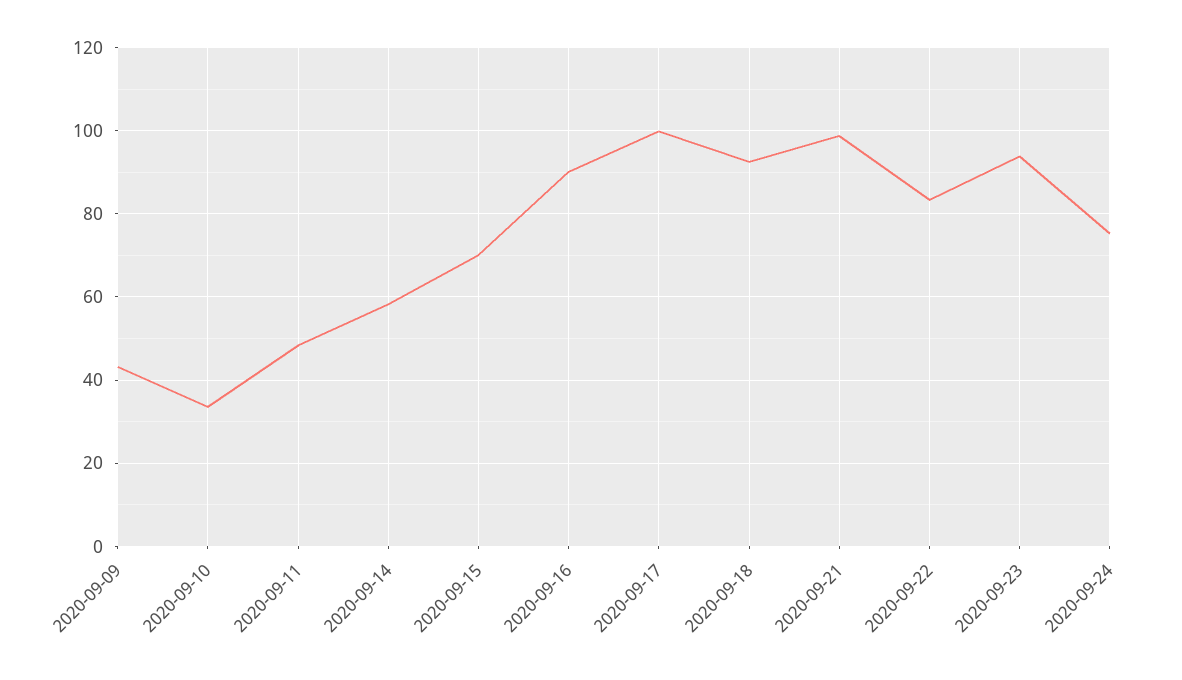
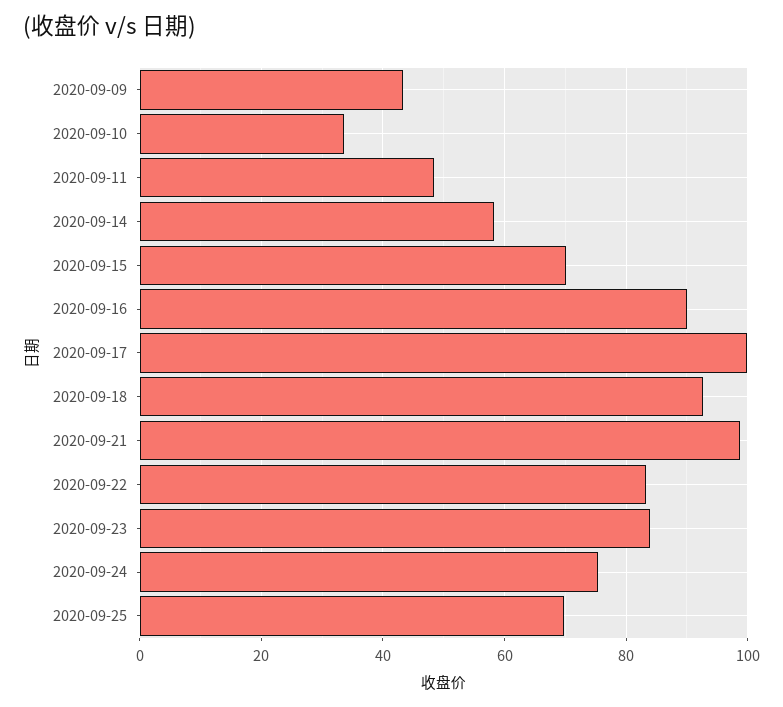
2020-09-23: 94 -> 84
2020-09-25: none -> 70

